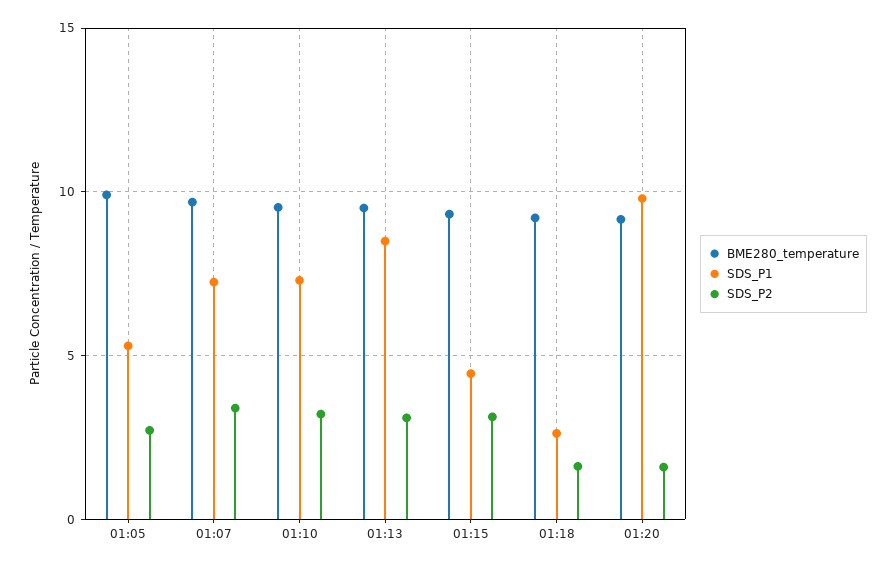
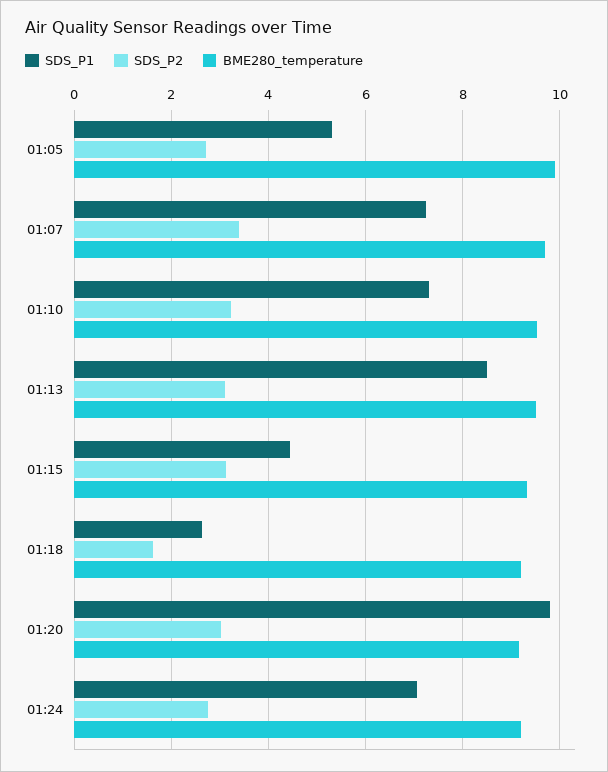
SDS_P2, 01:20: 1.5 -> 3
SDS_P1, 01:24: none -> 7
SDS_P2, 01:24: none -> 2.8
BME280_temperature, 01:24: none -> 9.2

